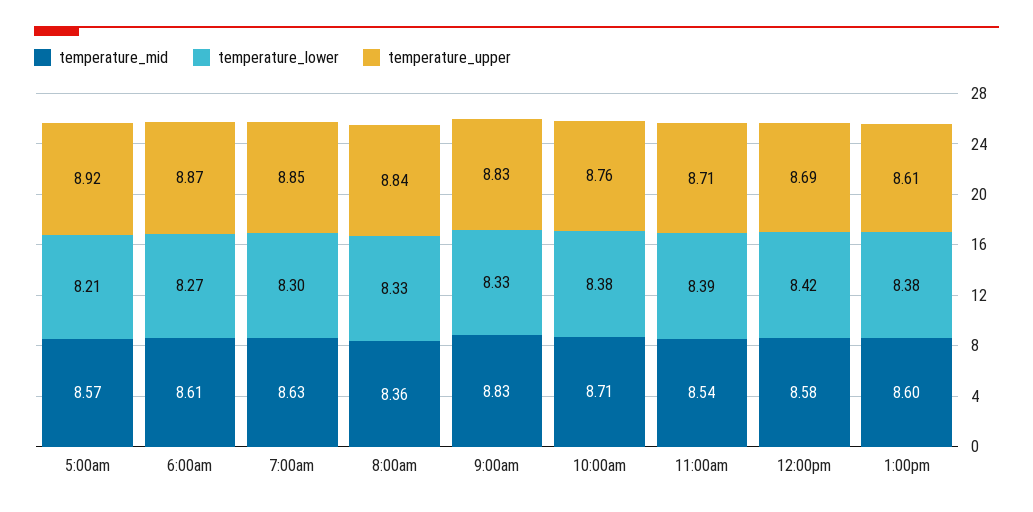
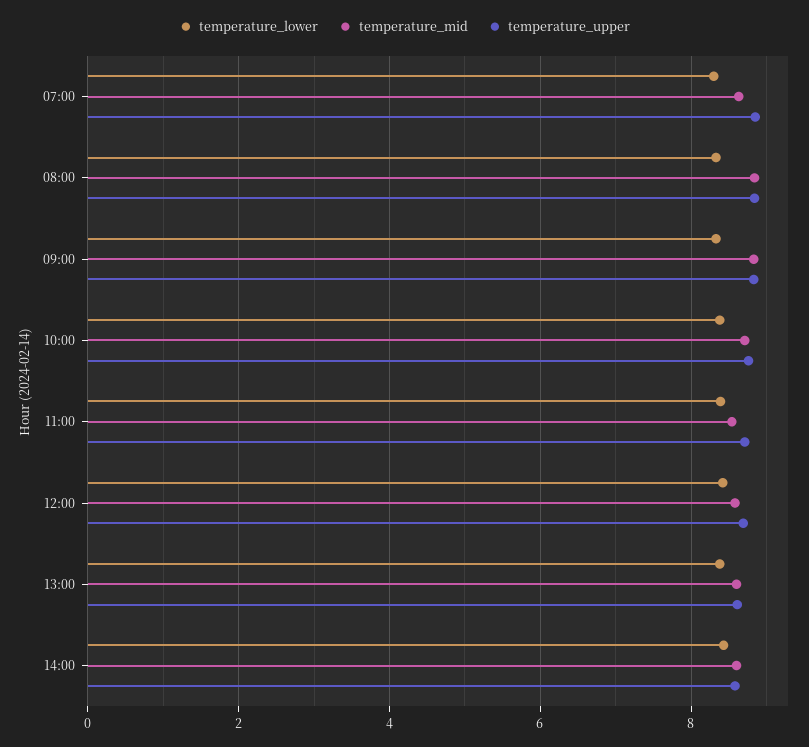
temperature_mid, 5:00am: 8.57 -> none
temperature_lower, 5:00am: 8.21 -> none
temperature_upper, 5:00am: 8.92 -> none
temperature_mid, 6:00am: 8.61 -> none
temperature_lower, 6:00am: 8.27 -> none
temperature_upper, 6:00am: 8.87 -> none
temperature_mid, 8:00am: 8.36 -> 8.8
temperature_lower, 14:00: none -> 8.4
temperature_mid, 14:00: none -> 8.6
temperature_upper, 14:00: none -> 8.6

